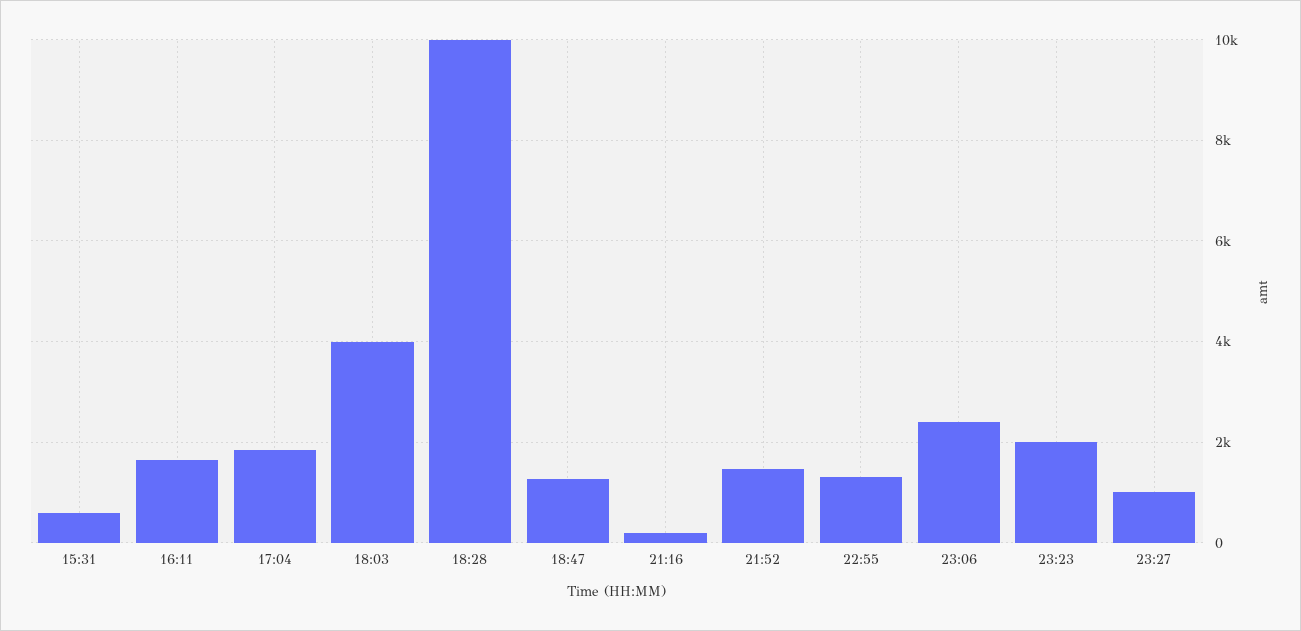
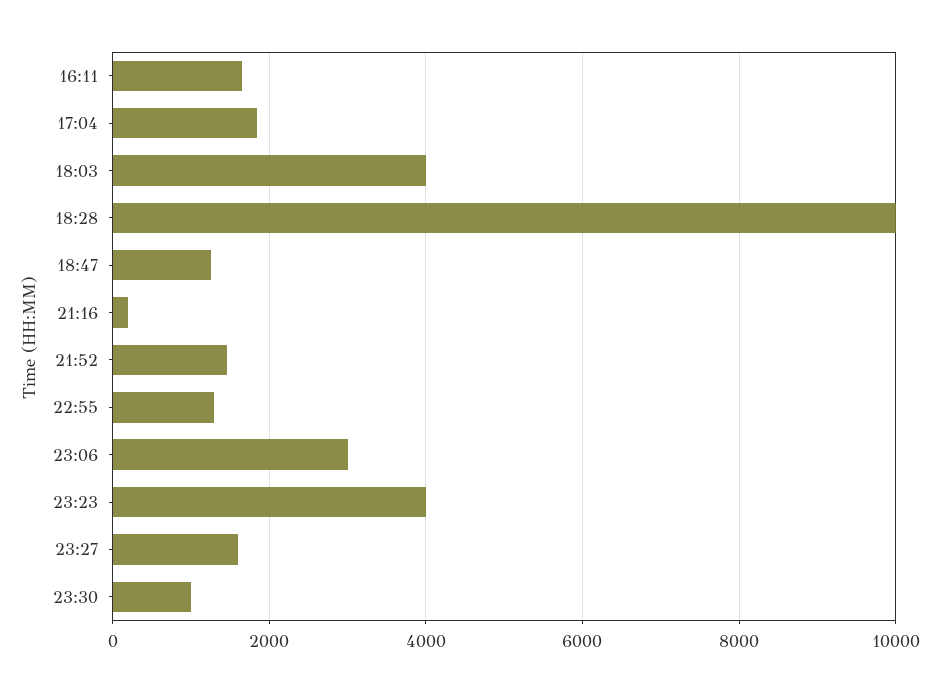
15:31: 600 -> none
23:06: 2400 -> 3000
23:23: 2000 -> 4000
23:27: 1000 -> 1600
23:30: none -> 1000

